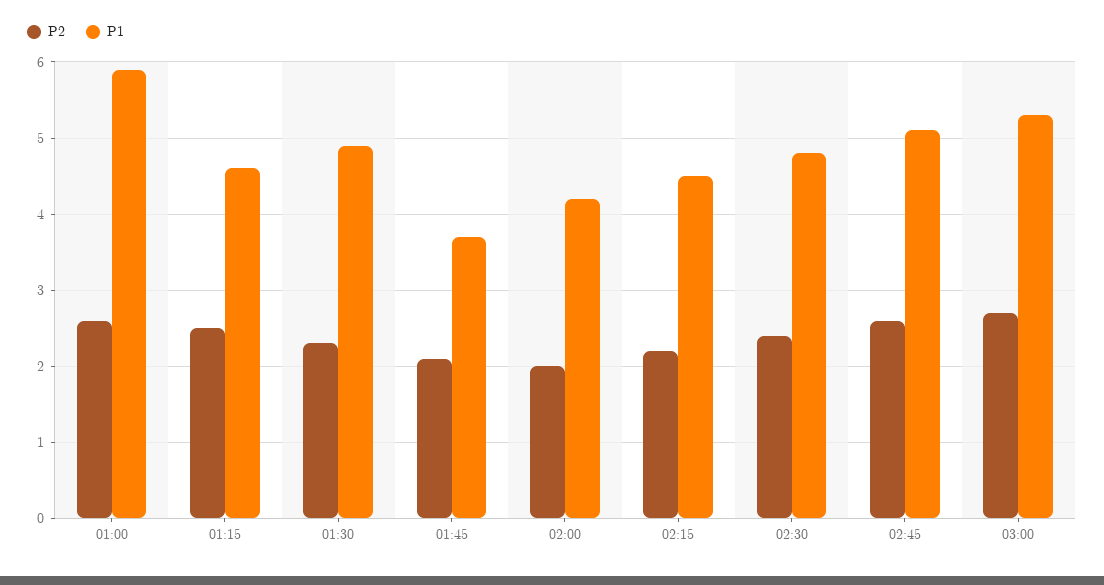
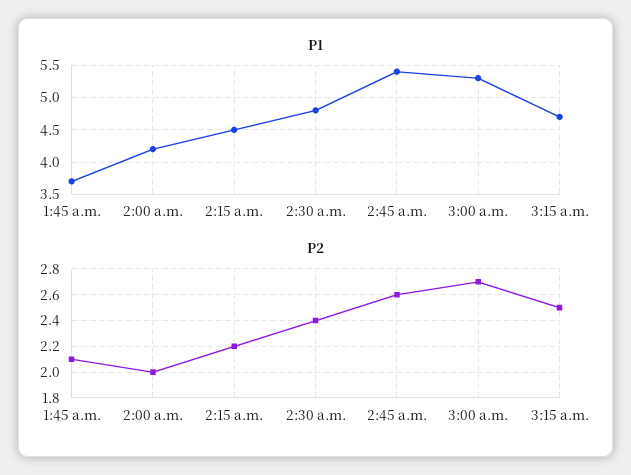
P2, 01:00: 2.6 -> none
P1, 01:00: 5.9 -> none
P2, 01:15: 2.5 -> none
P1, 01:15: 4.6 -> none
P2, 01:30: 2.3 -> none
P1, 01:30: 4.9 -> none
P1, 02:45: 5.1 -> 5.4
P1, 3:15 a.m.: none -> 4.7
P2, 3:15 a.m.: none -> 2.5

